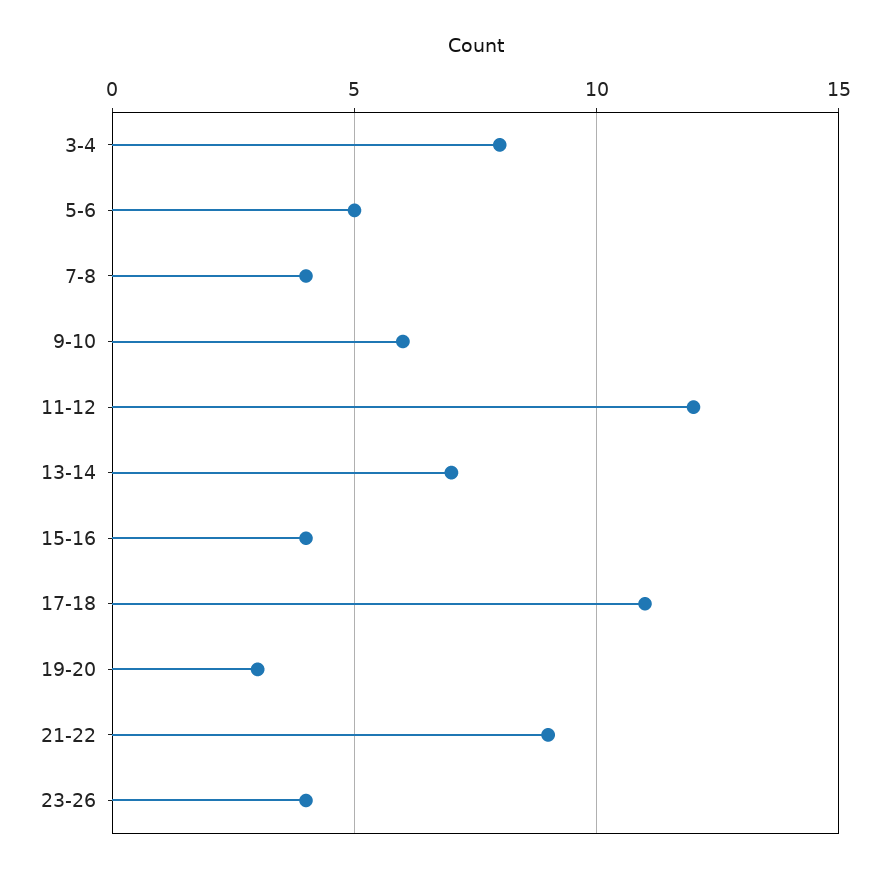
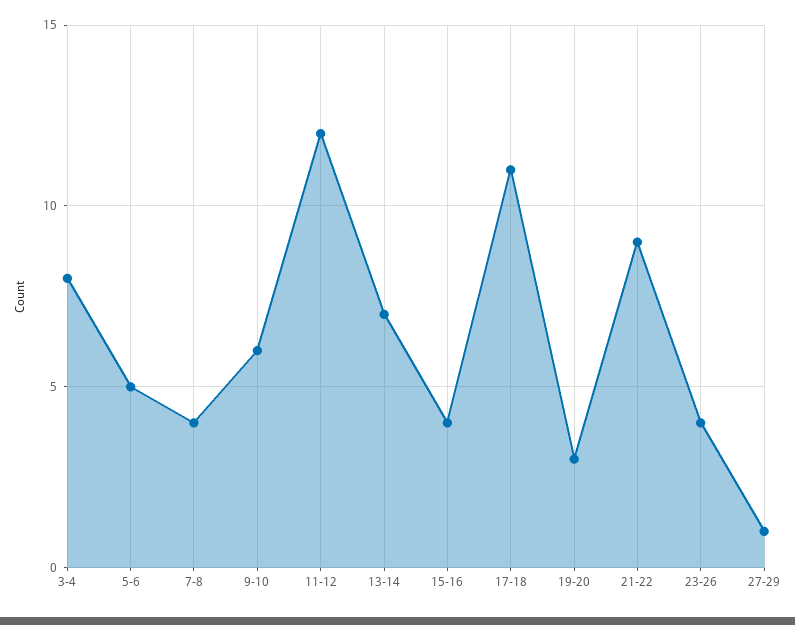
27-29: none -> 1

